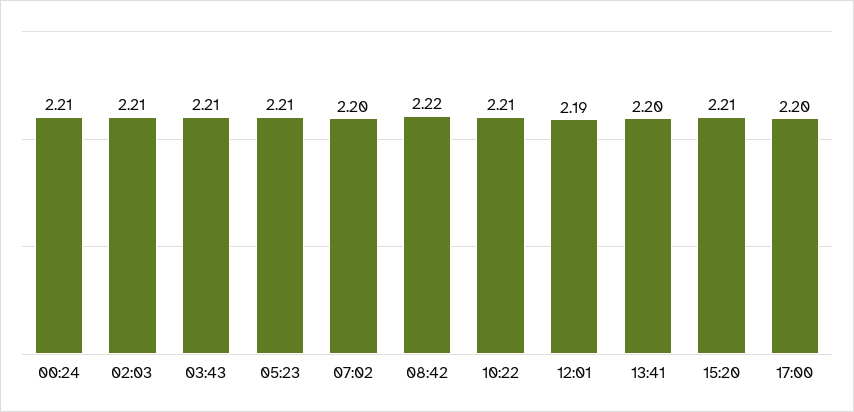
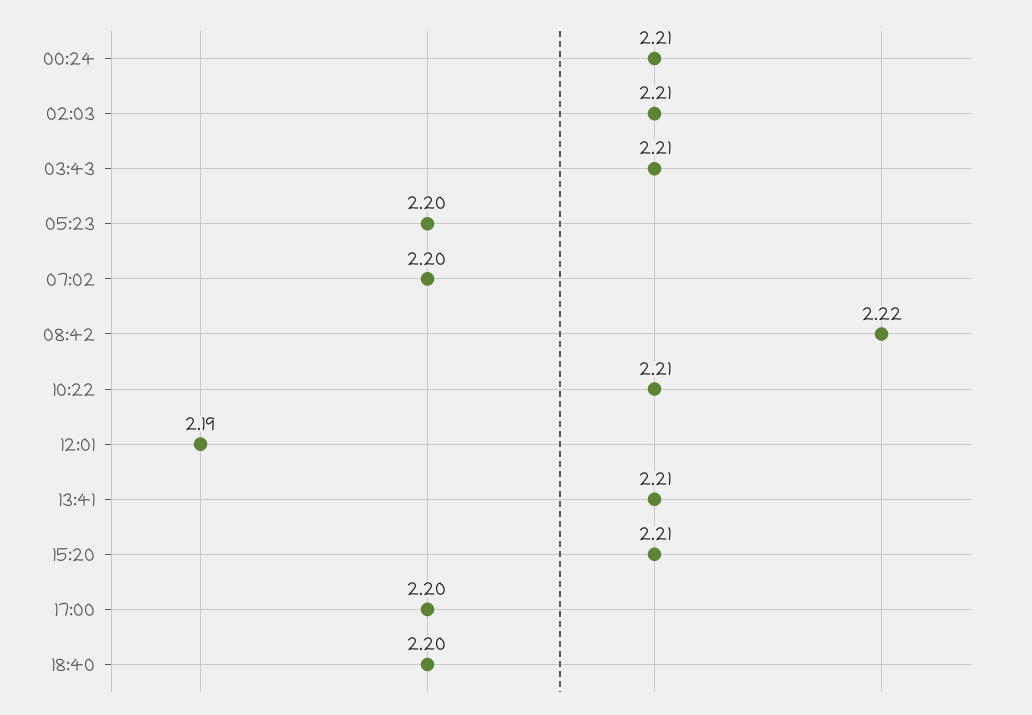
05:23: 2.21 -> 2.2
13:41: 2.2 -> 2.21
18:40: none -> 2.2

